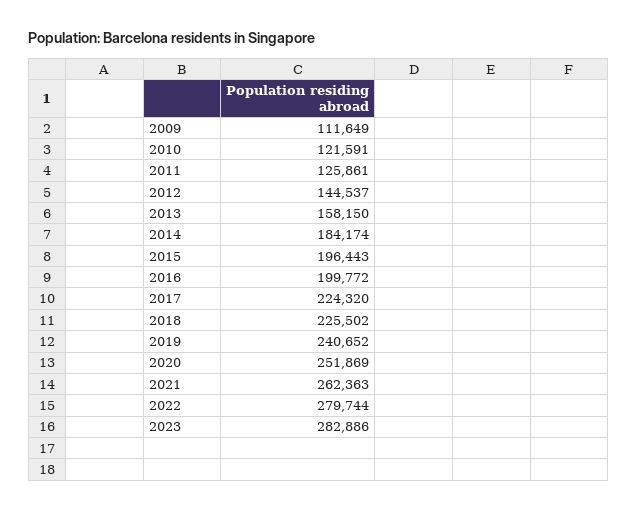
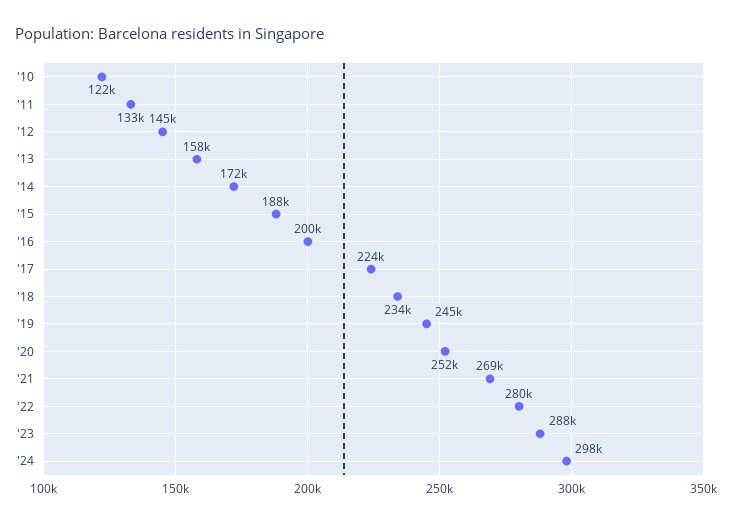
2009: 111649 -> none
2011: 125861 -> 133000
2014: 184174 -> 172000
2015: 196443 -> 188000
2018: 225502 -> 234000
2019: 240652 -> 245000
2021: 262363 -> 269000
2023: 282886 -> 288000
'24: none -> 298000

